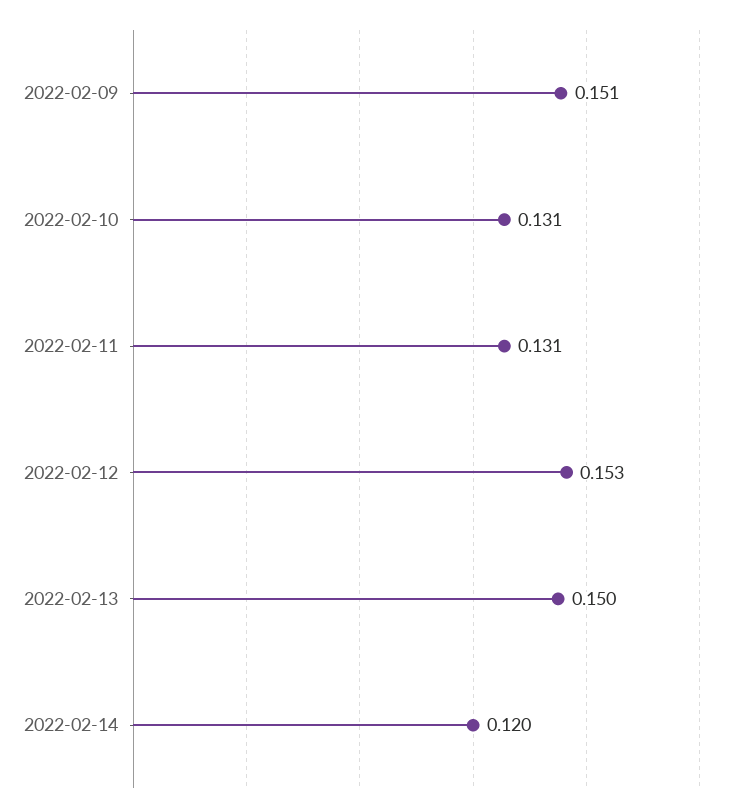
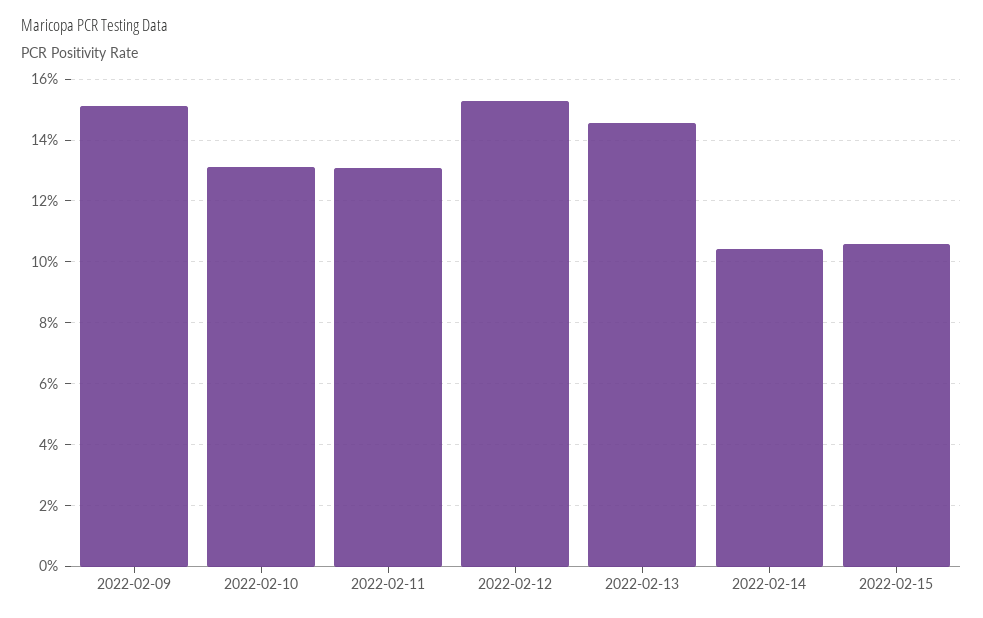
2022-02-13: 0.15 -> 0.146
2022-02-14: 0.12 -> 0.104
2022-02-15: none -> 0.106

